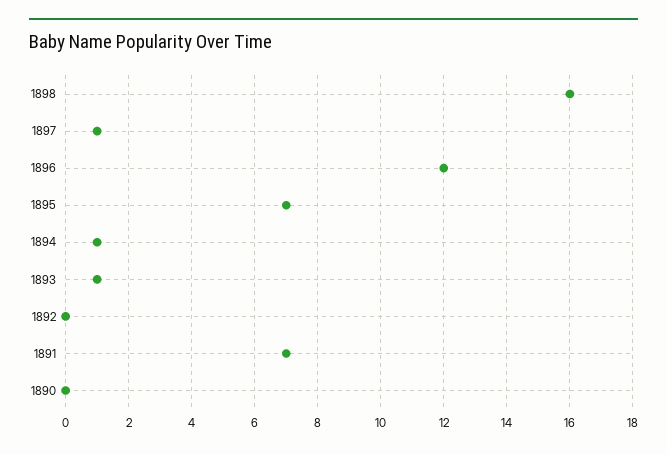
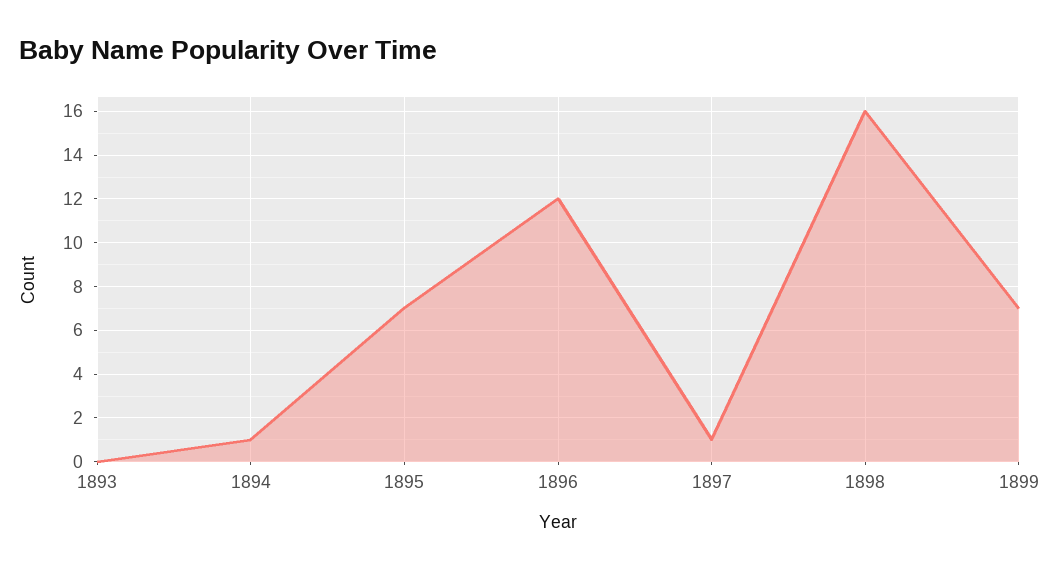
1893: 1 -> 0
1892: 0 -> none
1891: 7 -> none
1890: 0 -> none
1899: none -> 7

